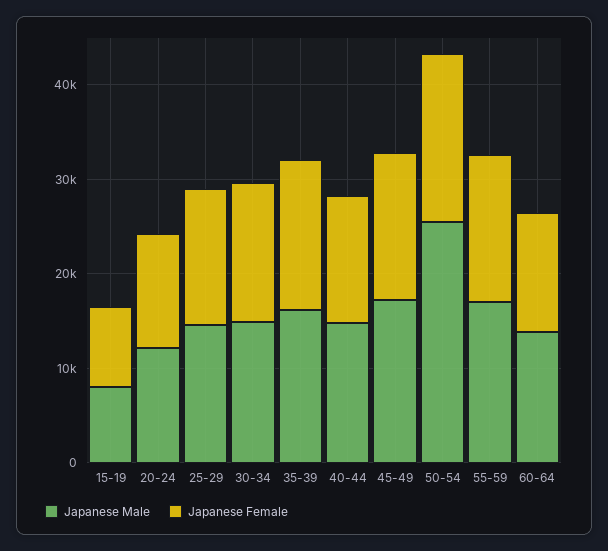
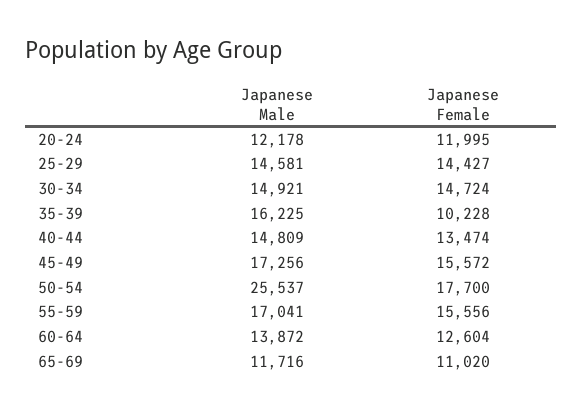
Japanese Male, 15-19: 8000 -> none
Japanese Female, 15-19: 8000 -> none
Japanese Female, 35-39: 16000 -> 10228
Japanese Male, 65-69: none -> 11716
Japanese Female, 65-69: none -> 11020

